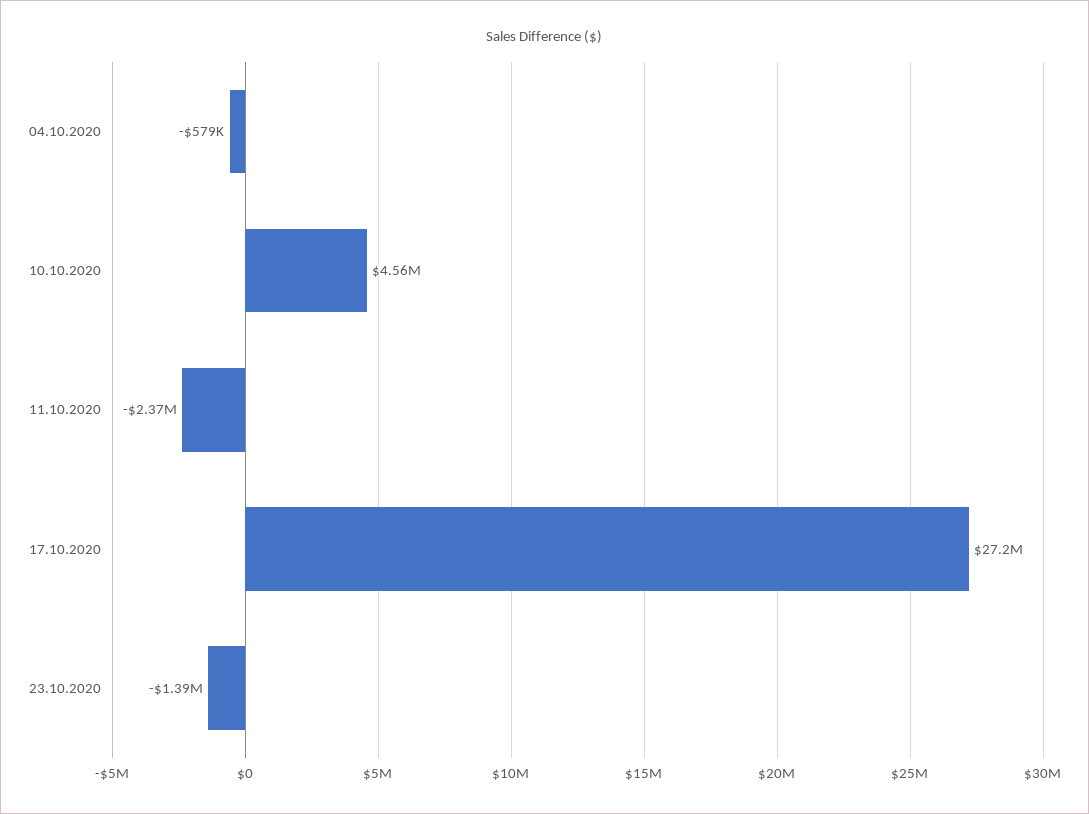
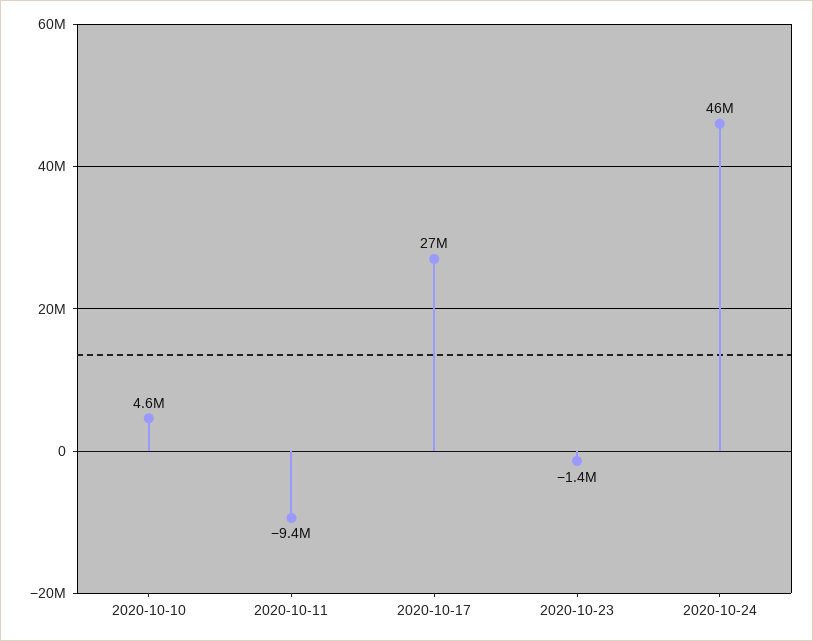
04.10.2020: -579000 -> none
11.10.2020: -2370000 -> -9400000
2020-10-24: none -> 46000000

